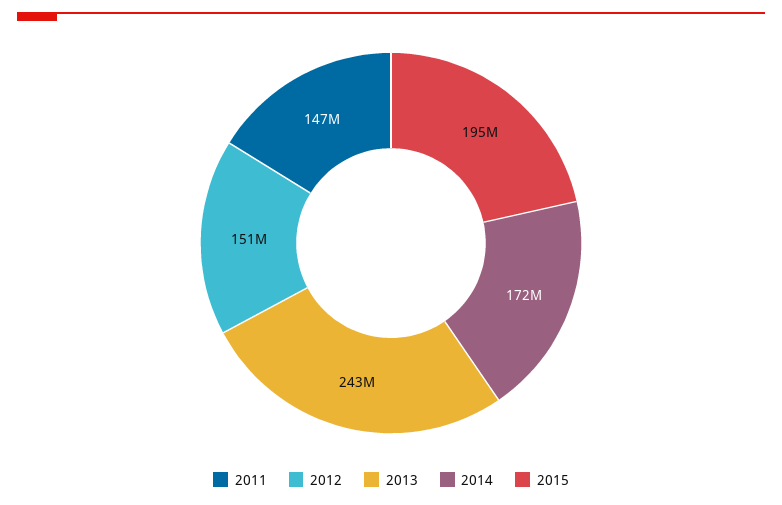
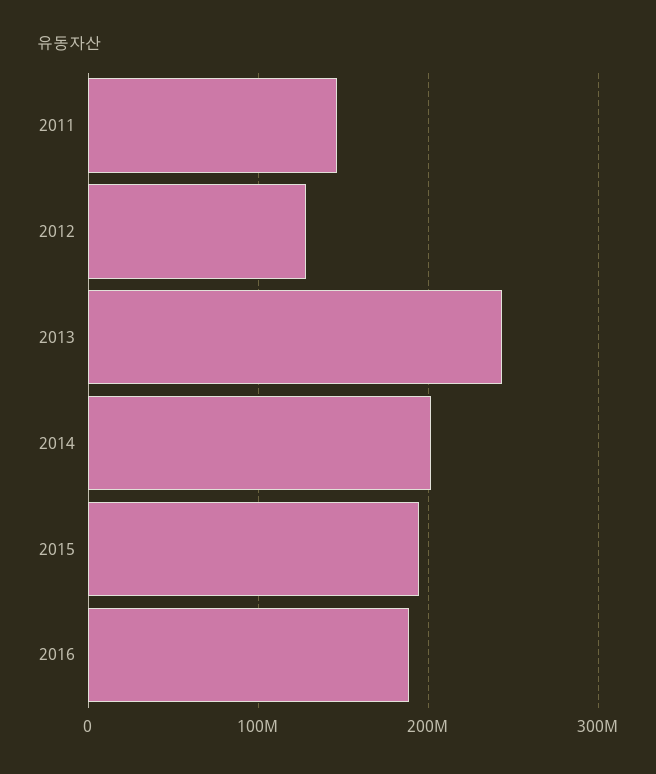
2012: 151000000 -> 130000000
2014: 172000000 -> 200000000
2016: none -> 190000000

